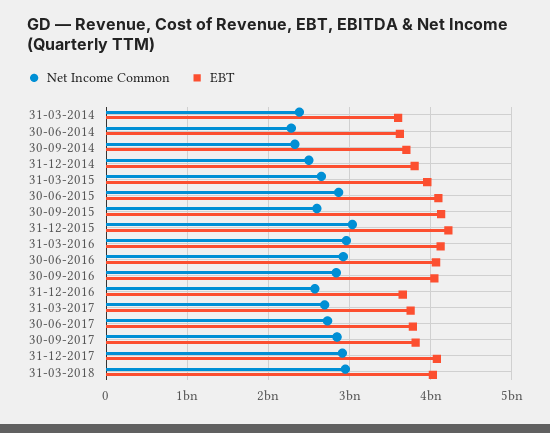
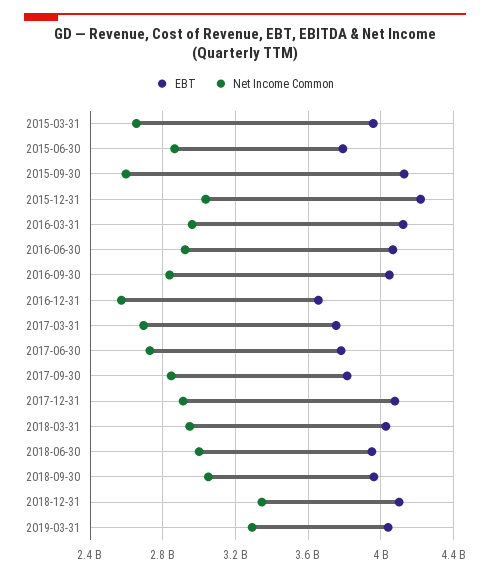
Net Income Common, 31-03-2014: 2400000000 -> none
EBT, 31-03-2014: 3600000000 -> none
Net Income Common, 30-06-2014: 2300000000 -> none
EBT, 30-06-2014: 3600000000 -> none
Net Income Common, 30-09-2014: 2300000000 -> none
EBT, 30-09-2014: 3700000000 -> none
Net Income Common, 31-12-2014: 2500000000 -> none
EBT, 31-12-2014: 3800000000 -> none
EBT, 30-06-2015: 4100000000 -> 3800000000
EBT, 2018-06-30: none -> 3950000000
Net Income Common, 2018-06-30: none -> 3000000000
EBT, 2018-09-30: none -> 3950000000
Net Income Common, 2018-09-30: none -> 3050000000
EBT, 2018-12-31: none -> 4100000000
Net Income Common, 2018-12-31: none -> 3350000000
EBT, 2019-03-31: none -> 4050000000
Net Income Common, 2019-03-31: none -> 3300000000

